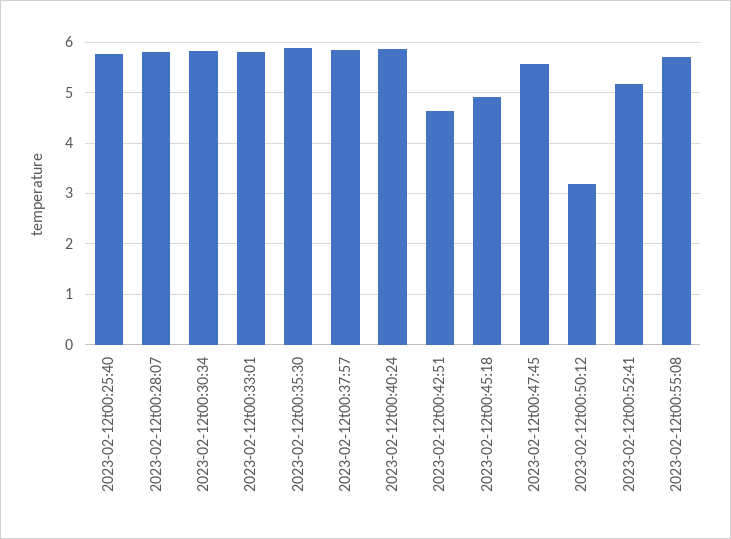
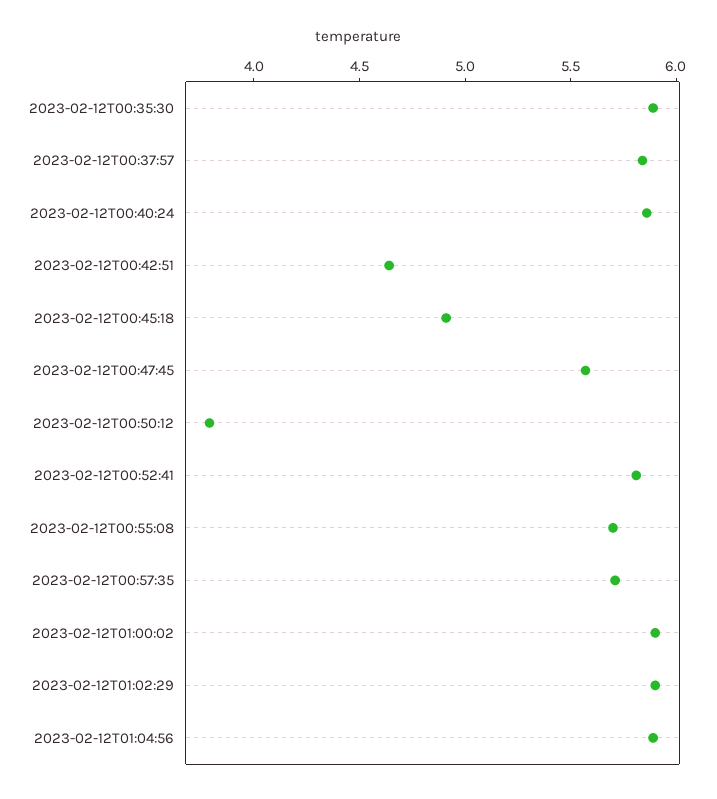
2023-02-12t00:25:40: 5.8 -> none
2023-02-12t00:28:07: 5.8 -> none
2023-02-12t00:30:34: 5.8 -> none
2023-02-12t00:33:01: 5.8 -> none
2023-02-12t00:50:12: 3.2 -> 3.8
2023-02-12t00:52:41: 5.2 -> 5.8
2023-02-12T00:57:35: none -> 5.7
2023-02-12T01:00:02: none -> 5.9
2023-02-12T01:02:29: none -> 5.9
2023-02-12T01:04:56: none -> 5.9

